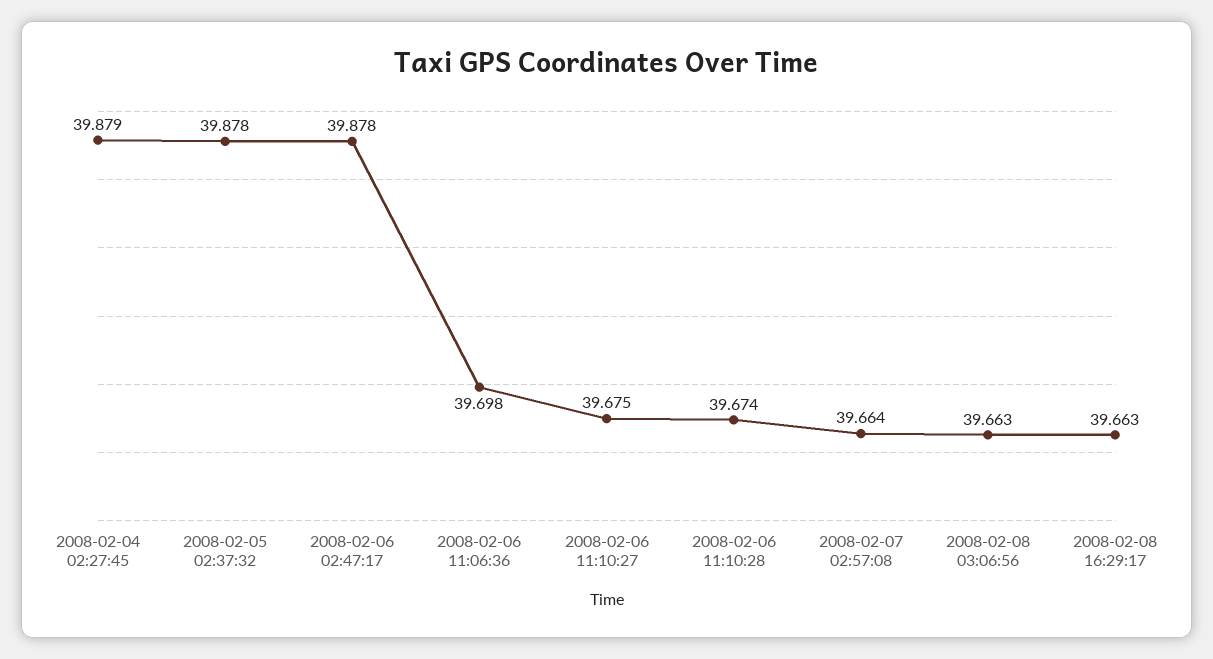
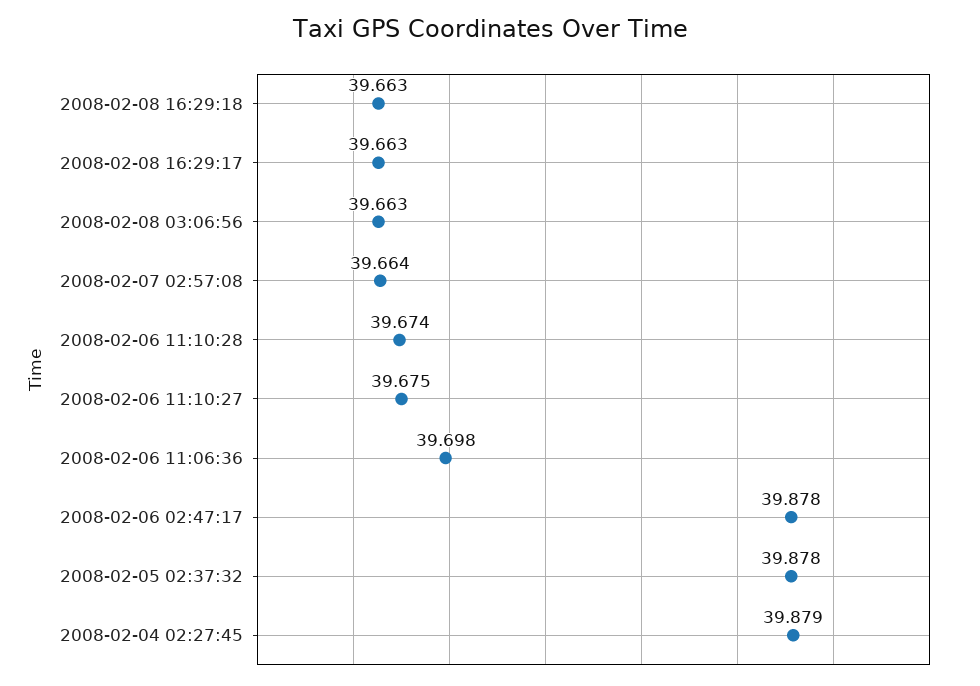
2008-02-08 16:29:18: none -> 39.663

